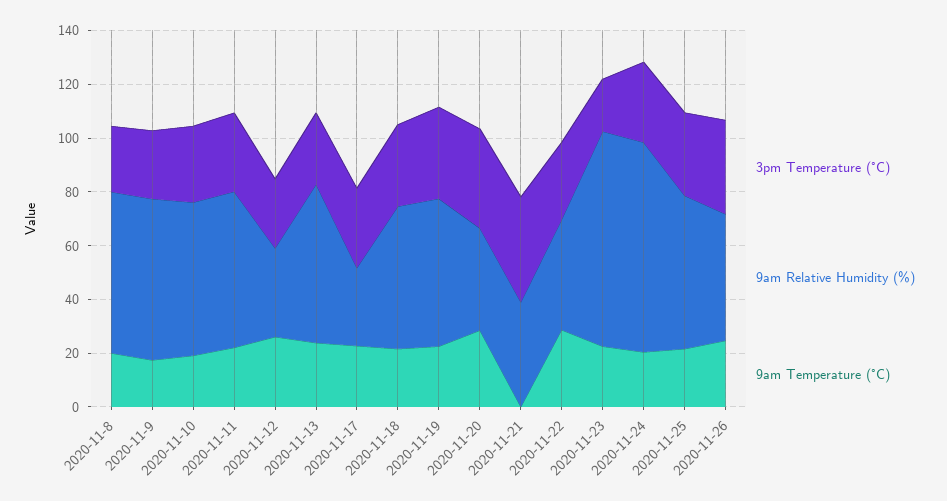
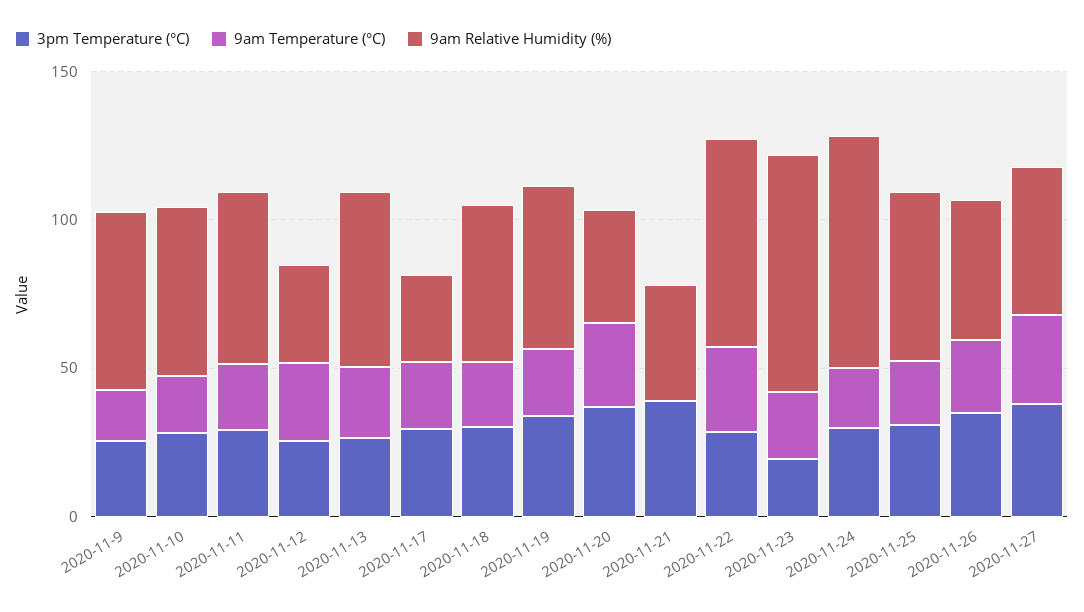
3pm Temperature (°C), 2020-11-8: 25 -> none
9am Relative Humidity (%), 2020-11-8: 60 -> none
9am Temperature (°C), 2020-11-8: 20 -> none
9am Relative Humidity (%), 2020-11-22: 40 -> 70
3pm Temperature (°C), 2020-11-27: none -> 40
9am Temperature (°C), 2020-11-27: none -> 30
9am Relative Humidity (%), 2020-11-27: none -> 50

